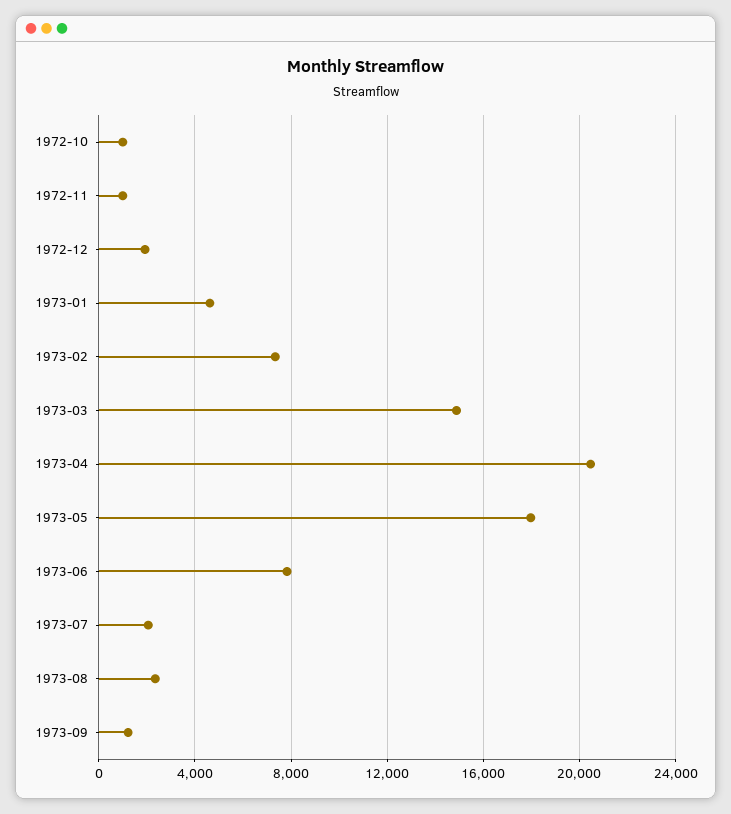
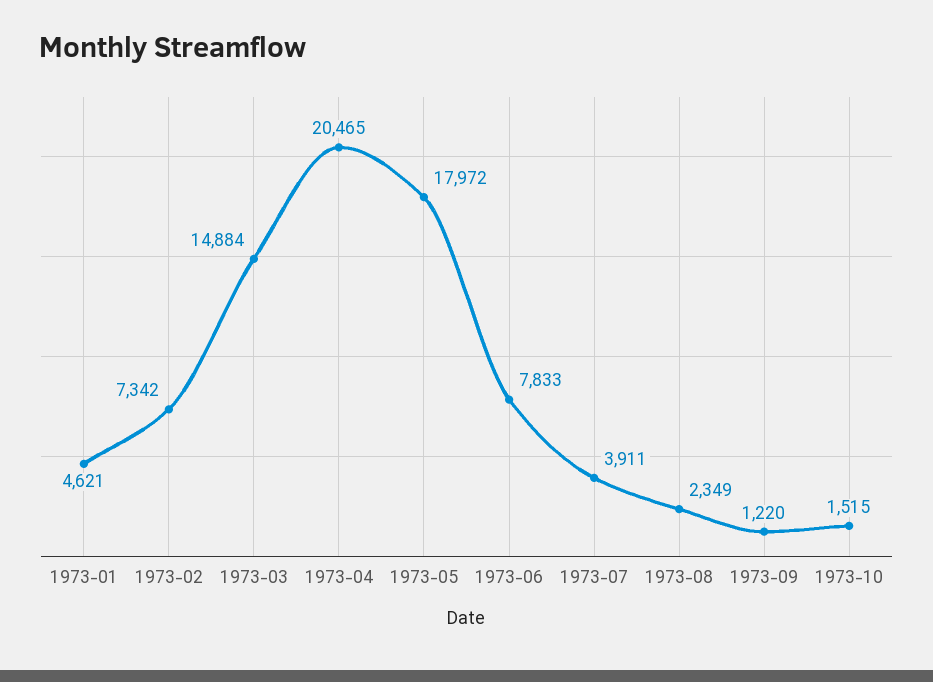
1972-10: 1000 -> none
1972-11: 1000 -> none
1972-12: 2000 -> none
1973-07: 2000 -> 3911
1973-10: none -> 1515

